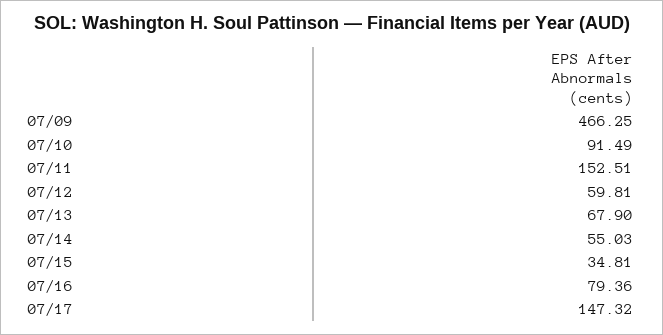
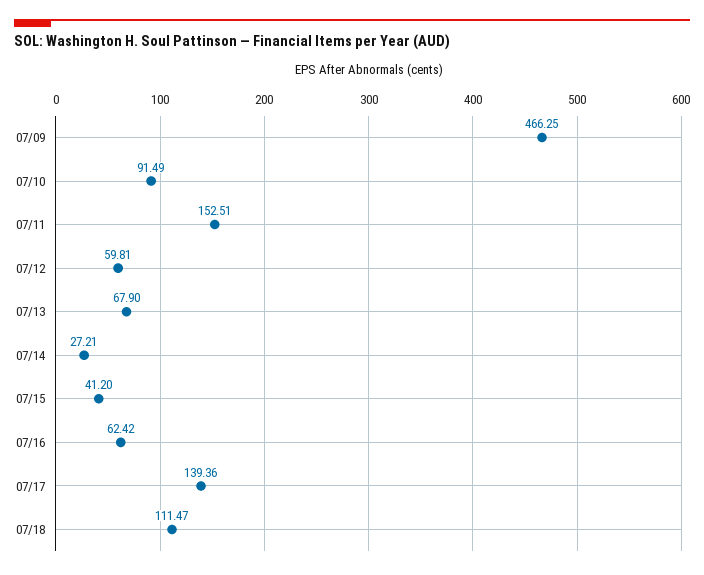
07/14: 55.03 -> 27.21
07/15: 34.81 -> 41.2
07/16: 79.36 -> 62.42
07/17: 147.32 -> 139.36
07/18: none -> 111.47

